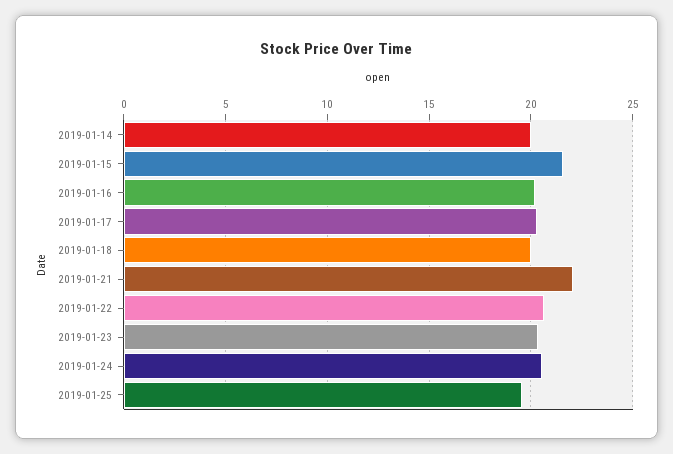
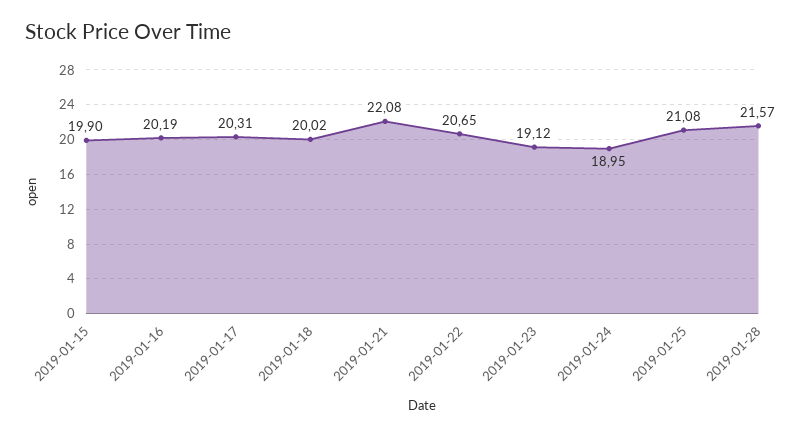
2019-01-14: 20 -> none
2019-01-15: 21.5 -> 19.9
2019-01-23: 20.5 -> 19.12
2019-01-24: 20.5 -> 18.95
2019-01-25: 19.5 -> 21.08
2019-01-28: none -> 21.57

